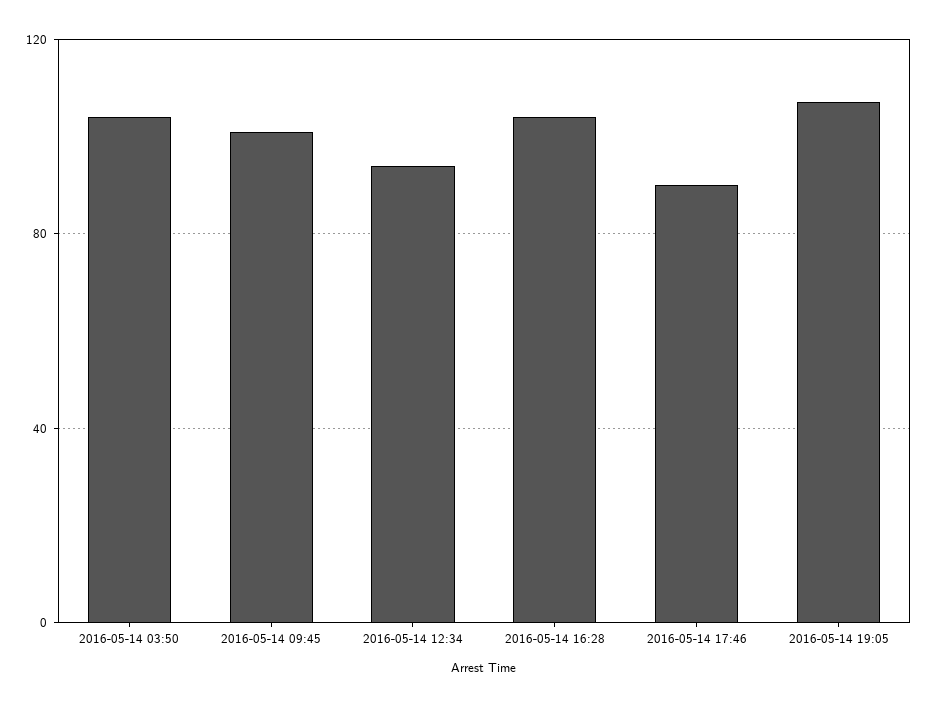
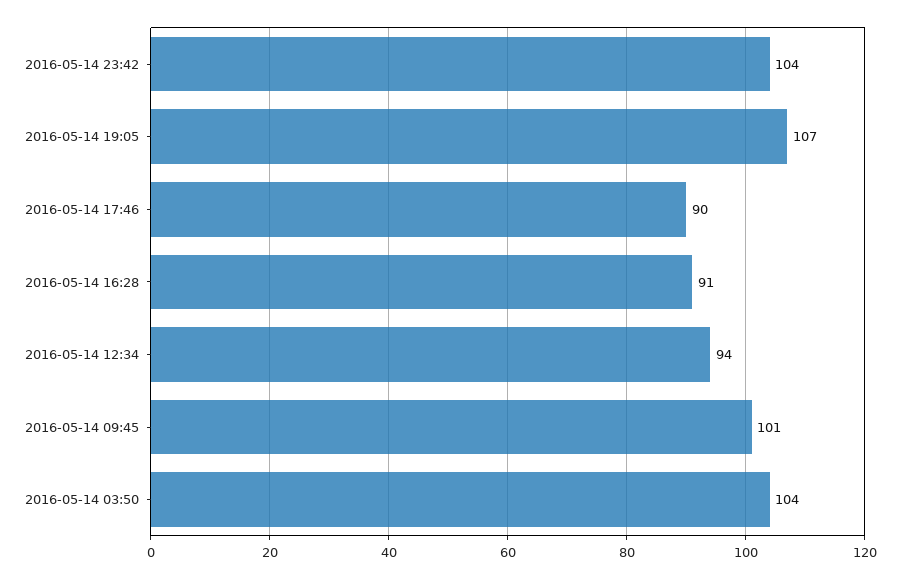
2016-05-14 16:28: 105 -> 91
2016-05-14 23:42: none -> 104

